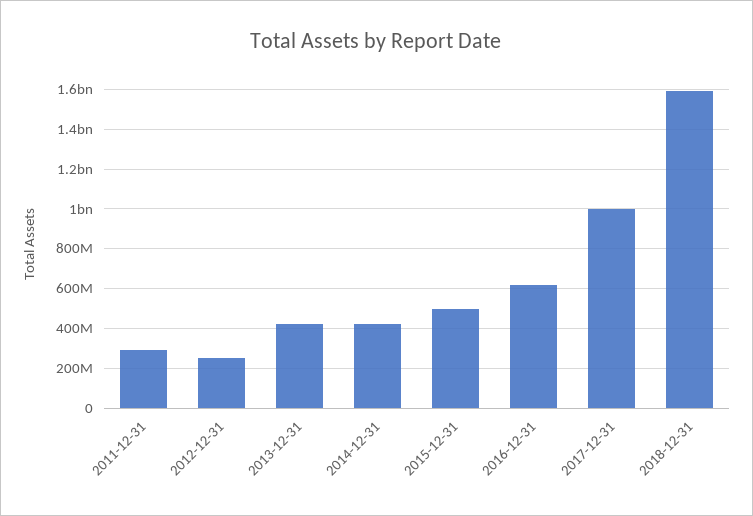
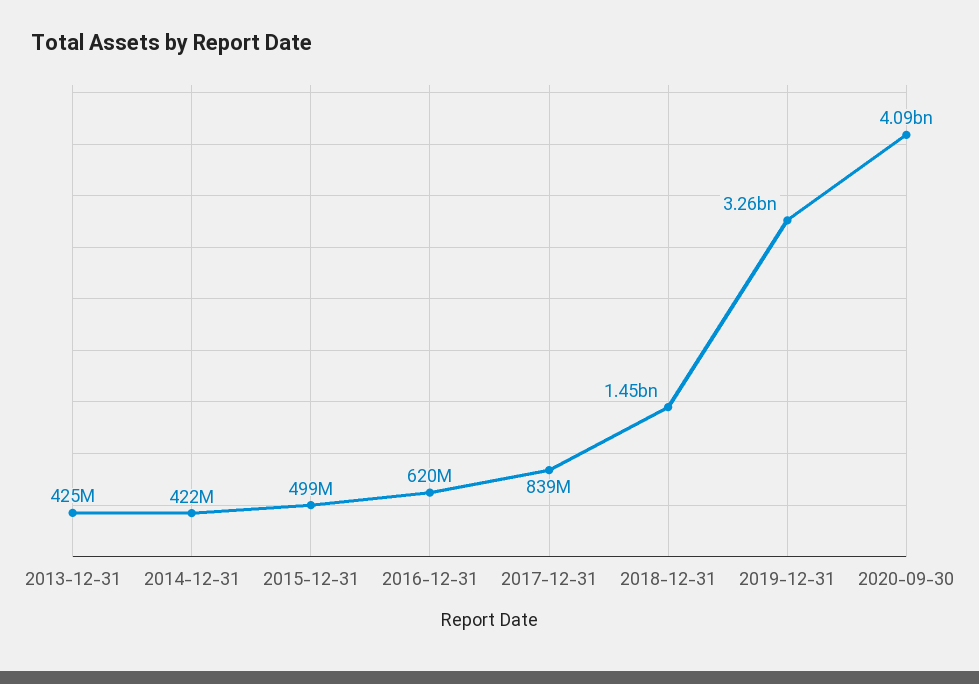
2011-12-31: 300000000 -> none
2012-12-31: 250000000 -> none
2017-12-31: 1000000000 -> 839000000
2018-12-31: 1600000000 -> 1450000000
2019-12-31: none -> 3260000000
2020-09-30: none -> 4090000000

